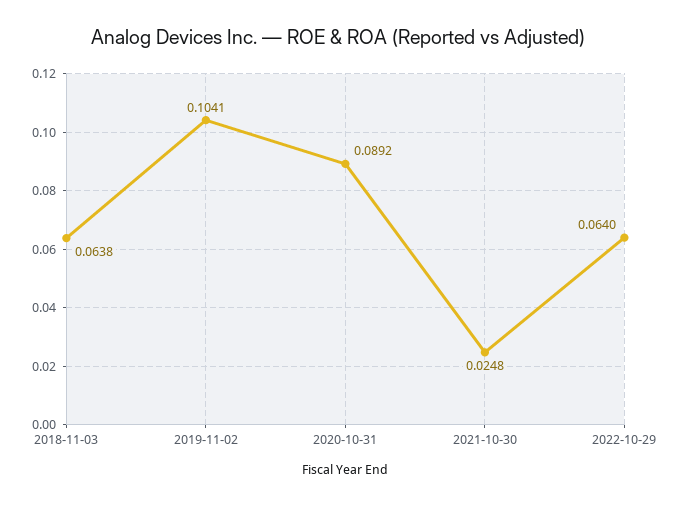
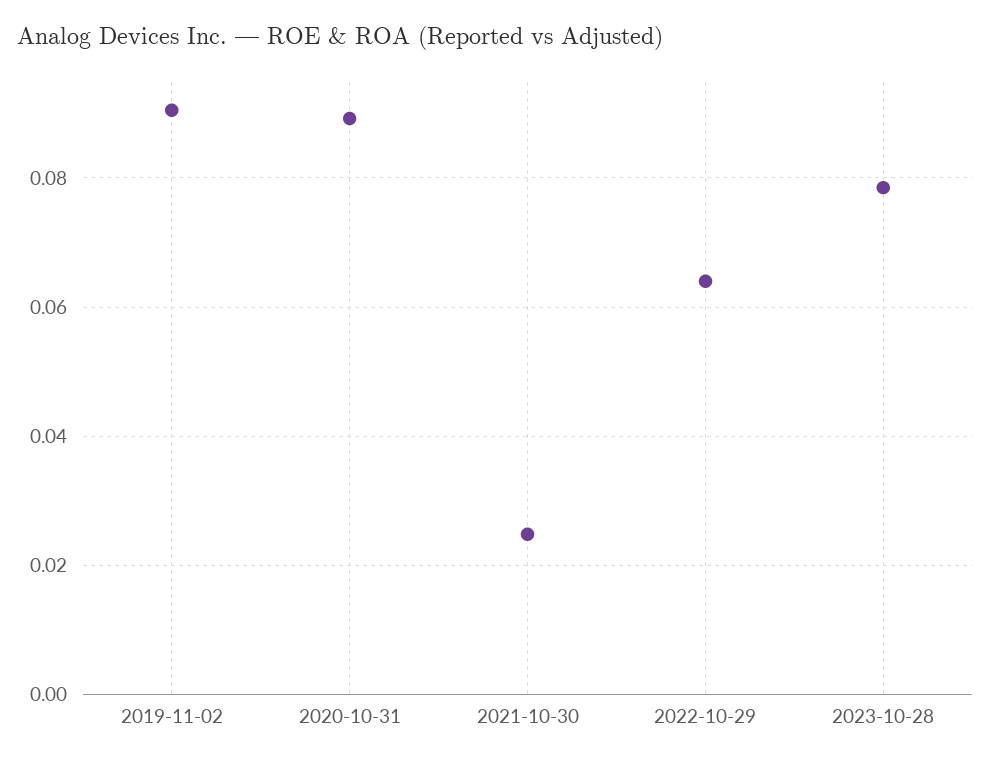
2018-11-03: 0.0638 -> none
2019-11-02: 0.1041 -> 0.09
2023-10-28: none -> 0.078

